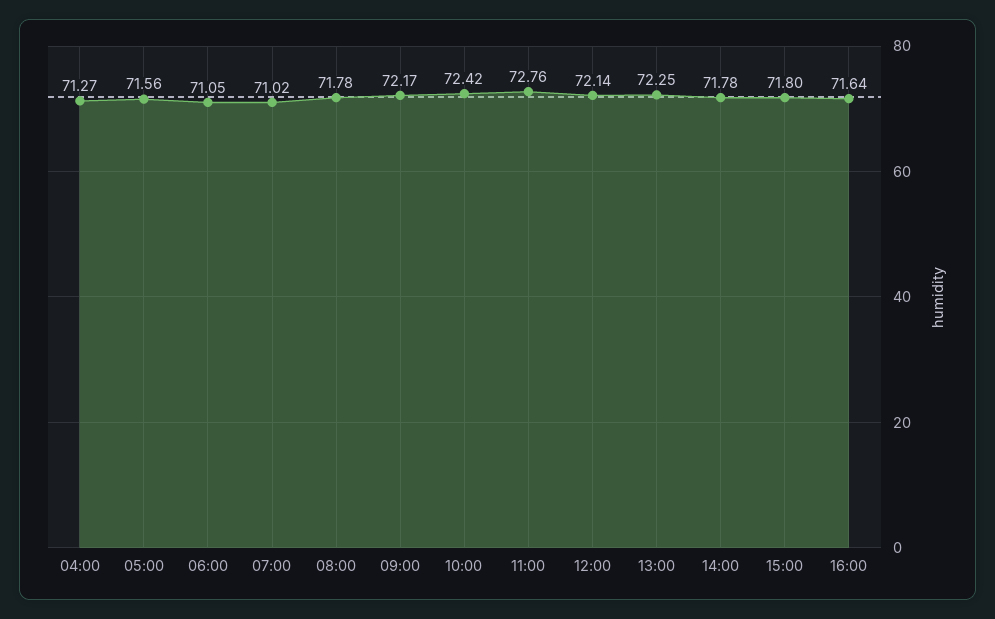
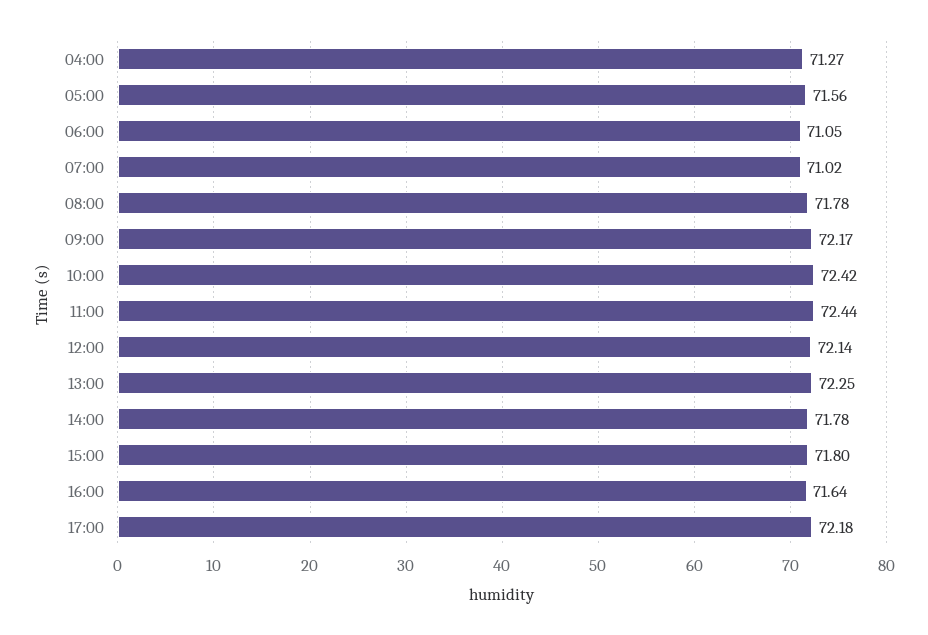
11:00: 72.76 -> 72.44
17:00: none -> 72.18

